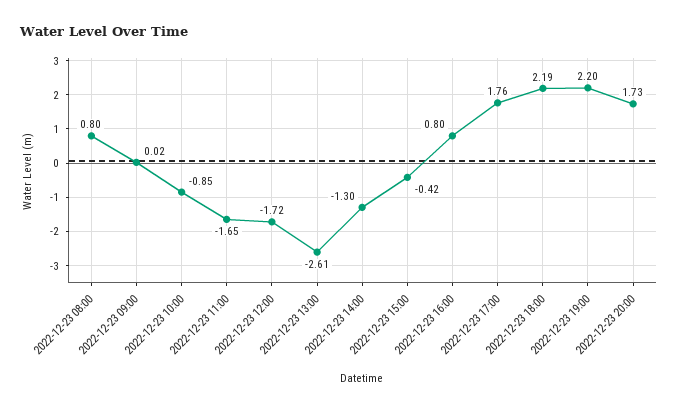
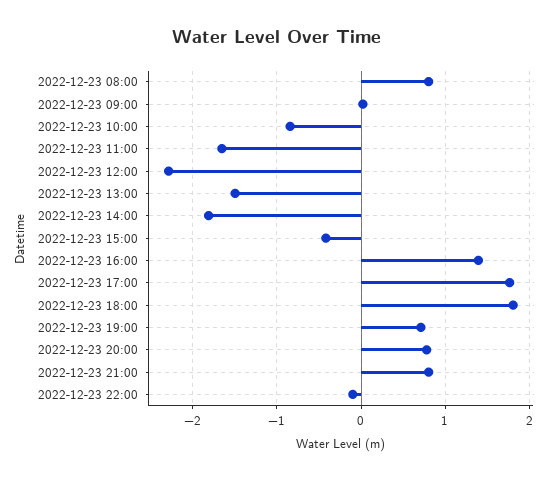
2022-12-23 12:00: -1.72 -> -2.3
2022-12-23 13:00: -2.61 -> -1.5
2022-12-23 14:00: -1.3 -> -1.8
2022-12-23 16:00: 0.8 -> 1.4
2022-12-23 18:00: 2.19 -> 1.8
2022-12-23 19:00: 2.2 -> 0.7
2022-12-23 20:00: 1.73 -> 0.8
2022-12-23 21:00: none -> 0.8
2022-12-23 22:00: none -> -0.1

